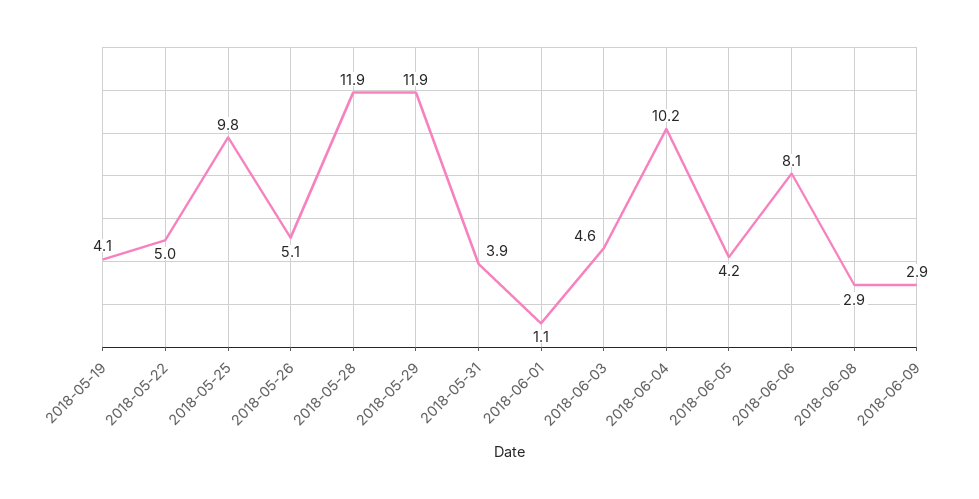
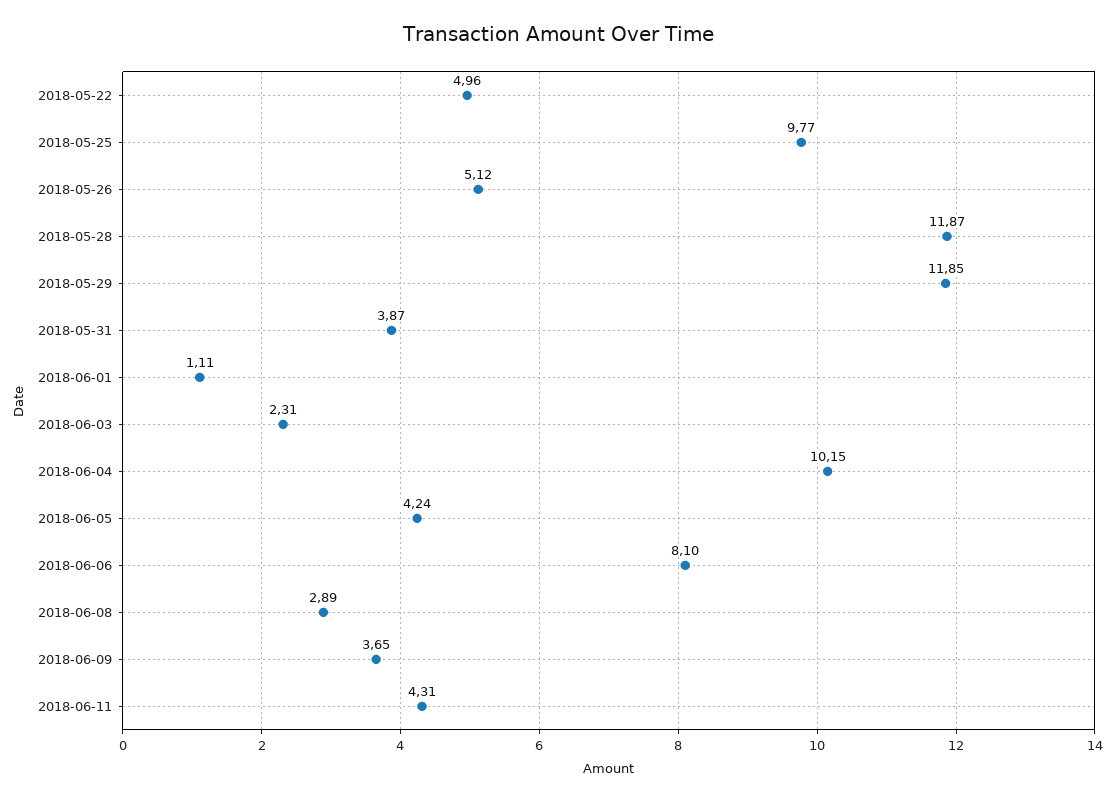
2018-05-19: 4.1 -> none
2018-06-03: 4.6 -> 2.31
2018-06-09: 2.9 -> 3.65
2018-06-11: none -> 4.31

